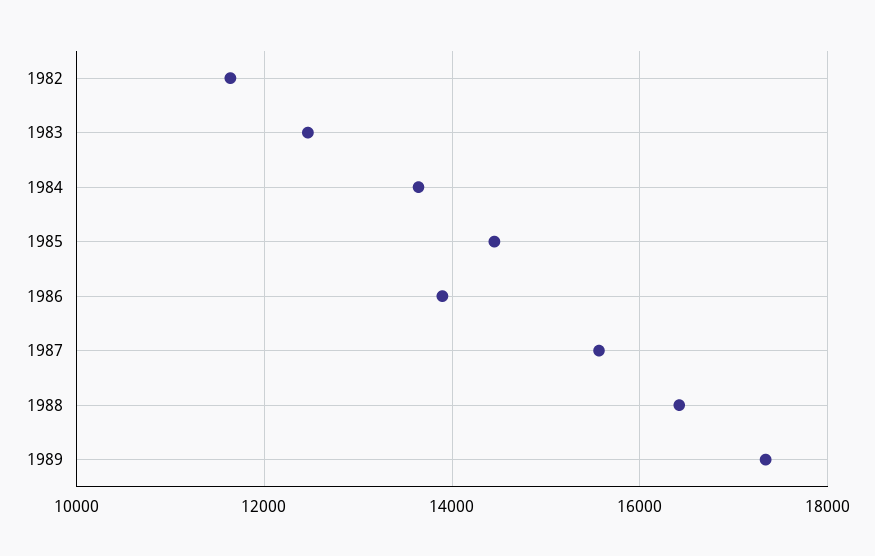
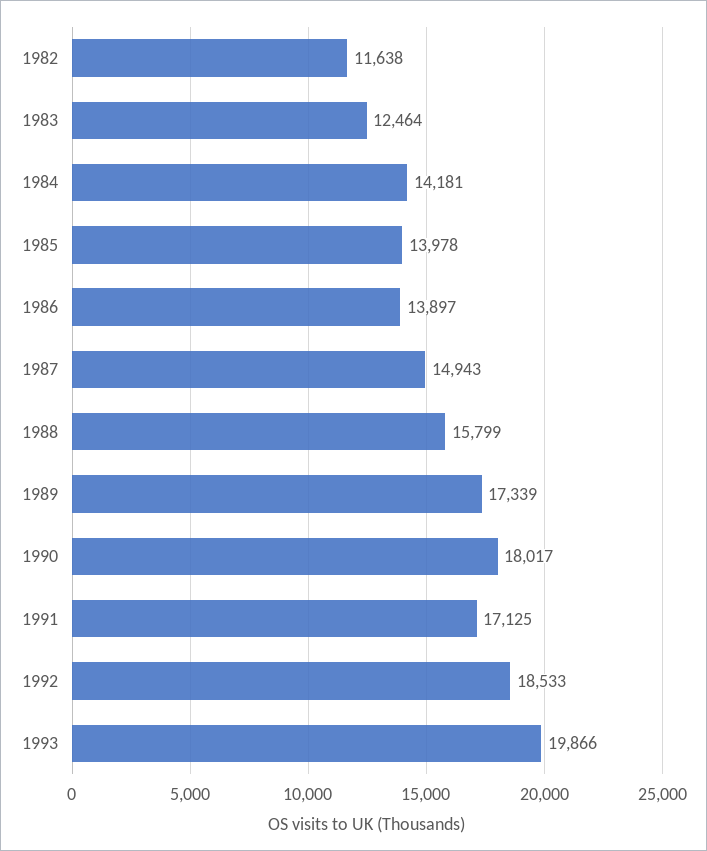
1984: 13600 -> 14181
1985: 14400 -> 13978
1987: 15600 -> 14943
1988: 16400 -> 15799
1990: none -> 18017
1991: none -> 17125
1992: none -> 18533
1993: none -> 19866

